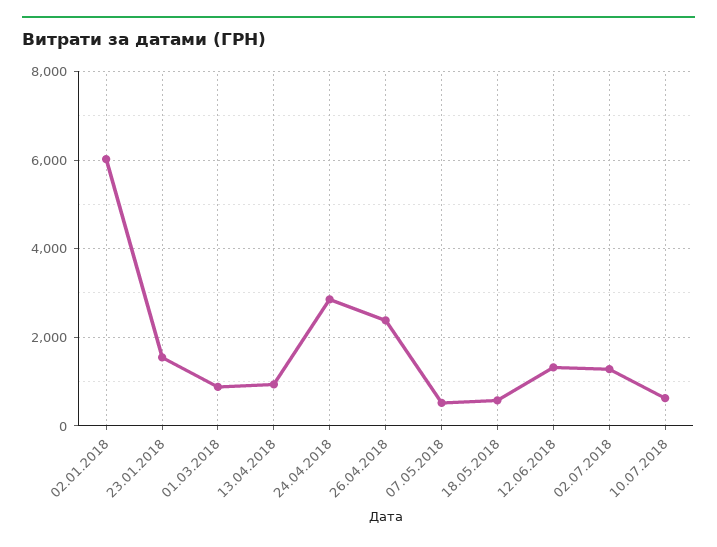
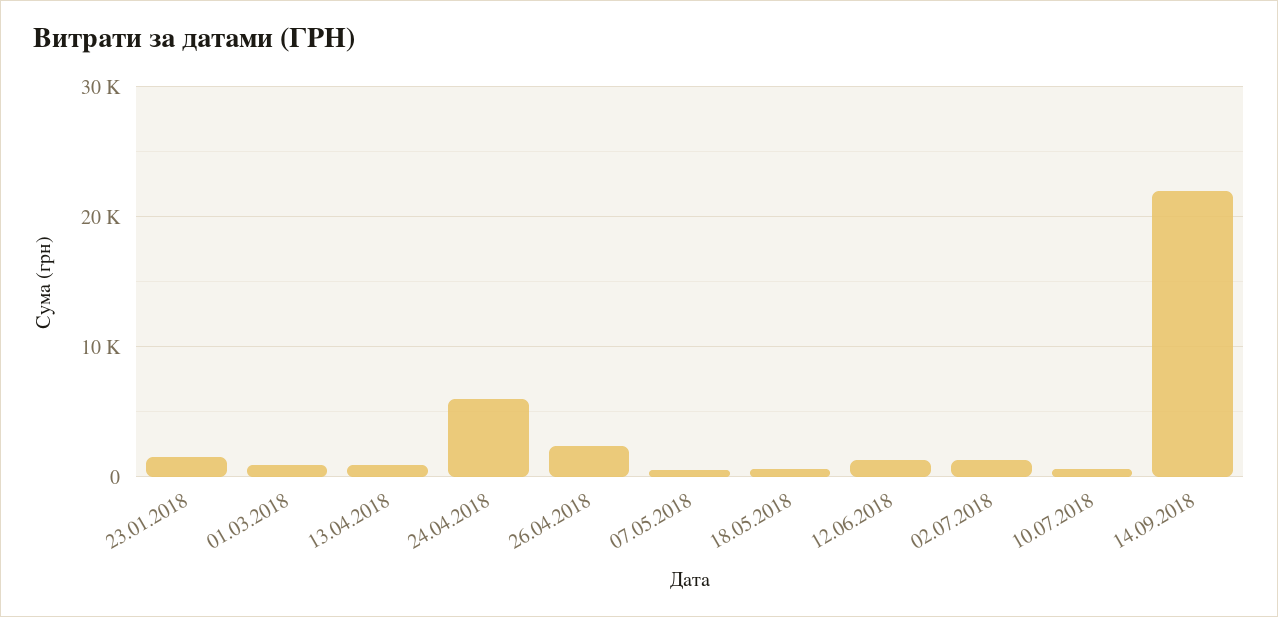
02.01.2018: 6000 -> none
24.04.2018: 2800 -> 6000
14.09.2018: none -> 22000

